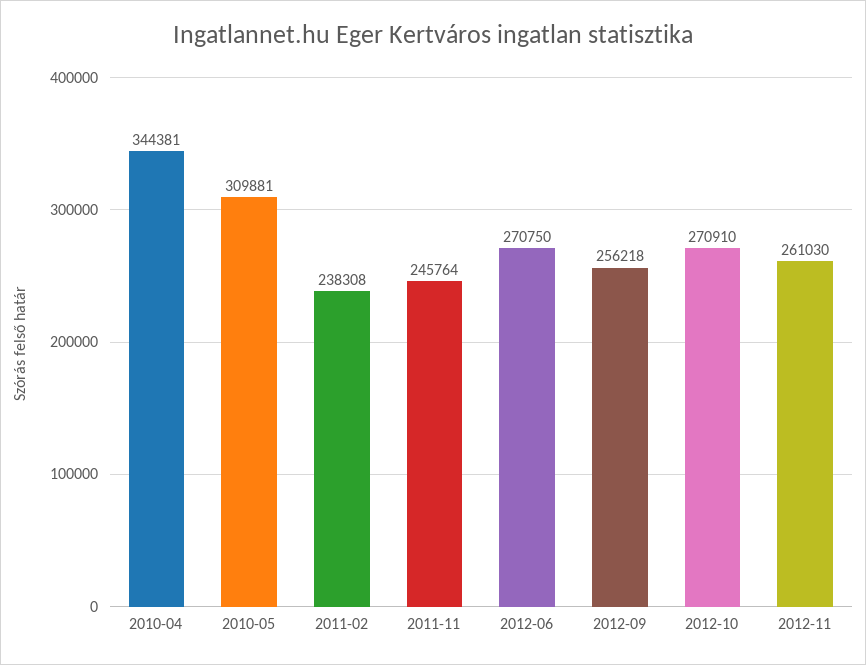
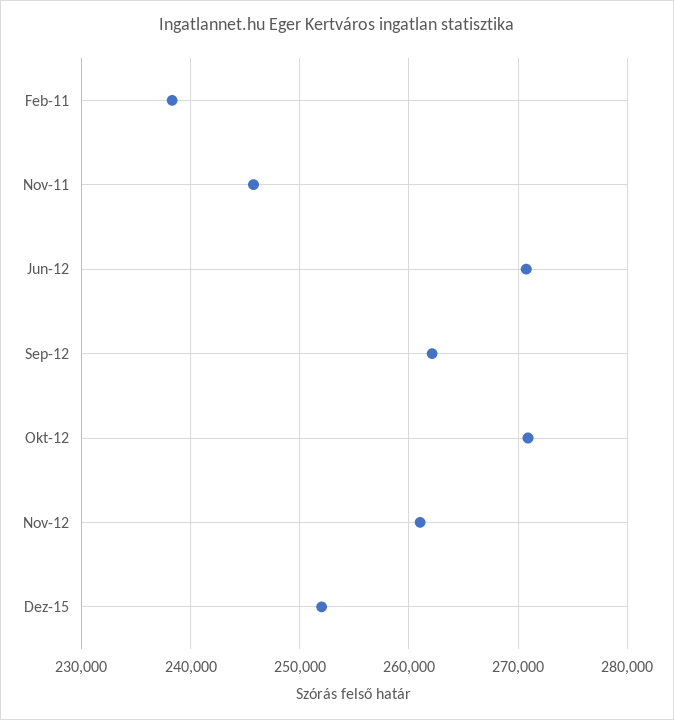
2010-04: 344381 -> none
2010-05: 309881 -> none
2012-09: 256218 -> 262000
Dez-15: none -> 252000

